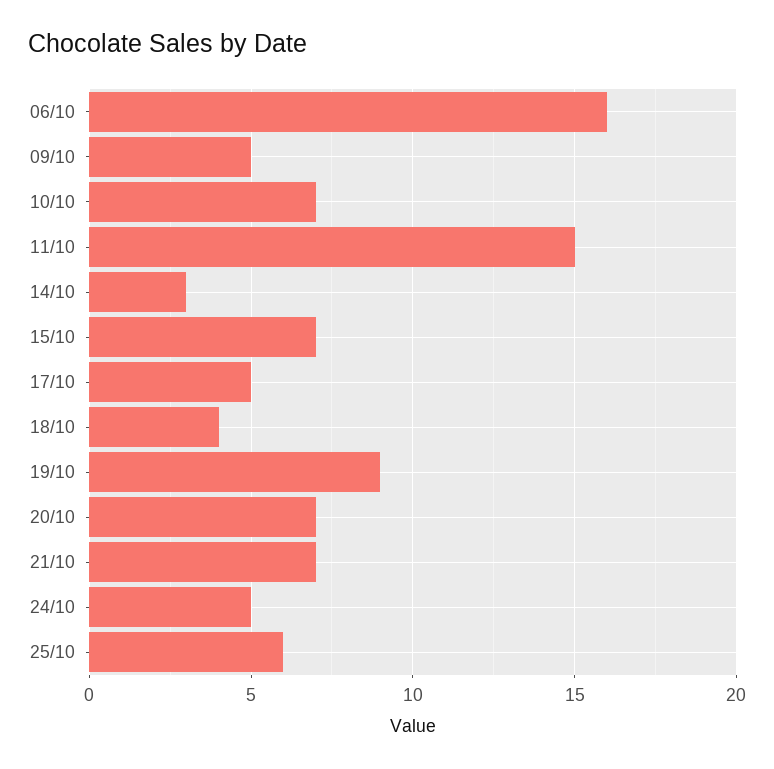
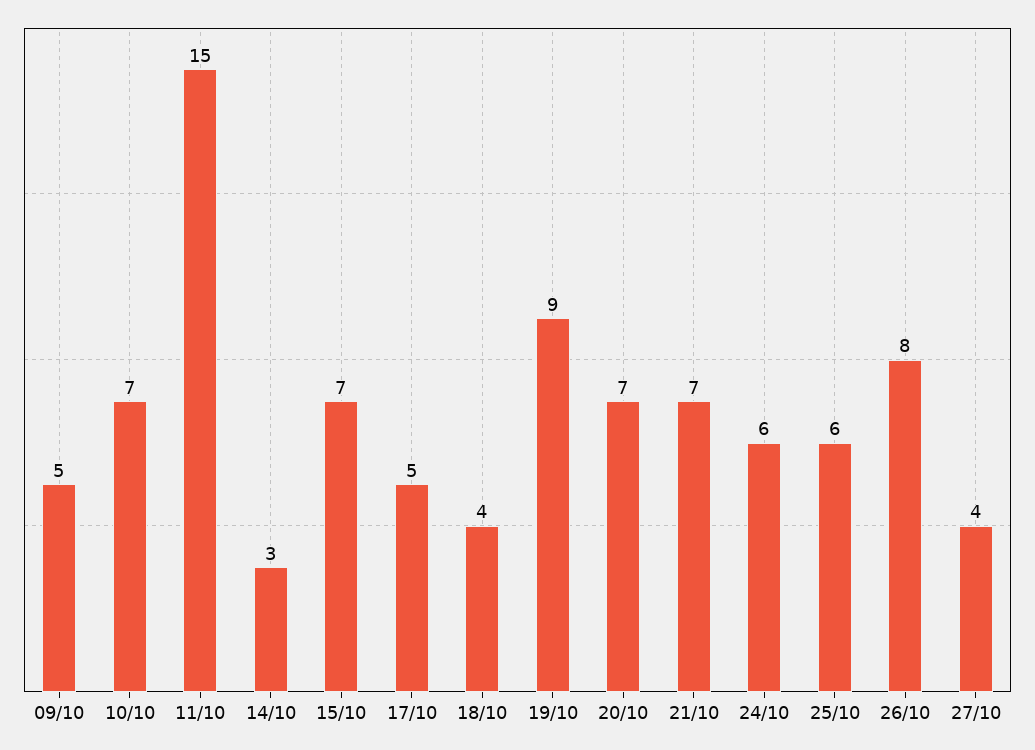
06/10: 16 -> none
24/10: 5 -> 6
26/10: none -> 8
27/10: none -> 4

